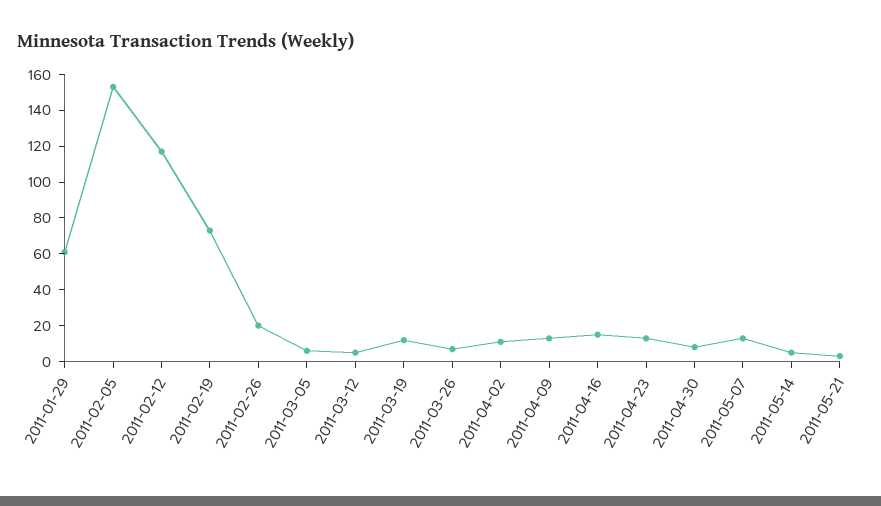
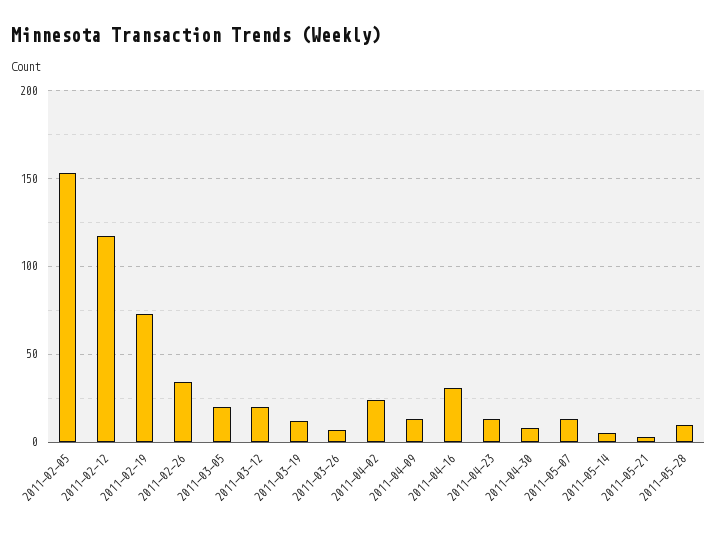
2011-01-29: 60 -> none
2011-02-26: 20 -> 35
2011-03-05: 5 -> 20
2011-03-12: 5 -> 20
2011-04-02: 10 -> 25
2011-04-16: 15 -> 30
2011-05-28: none -> 10

